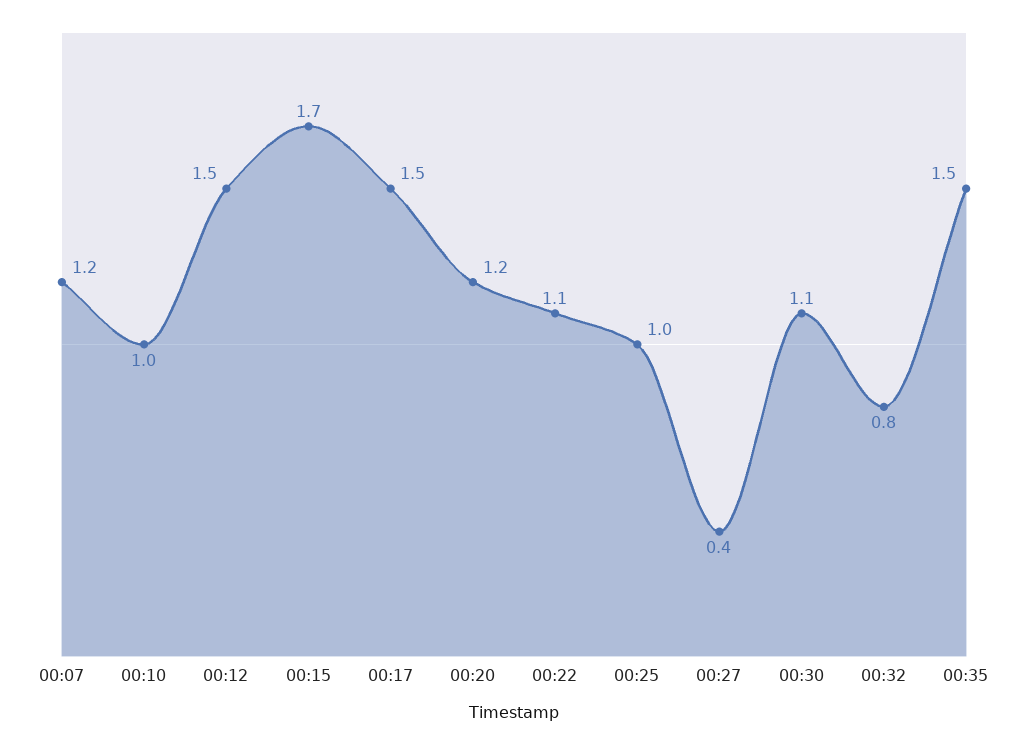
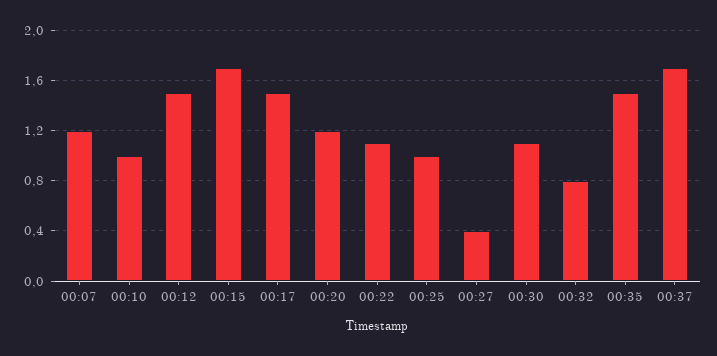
00:37: none -> 1.7

